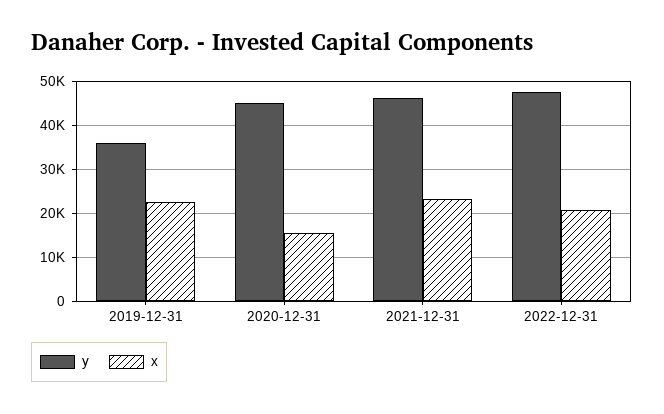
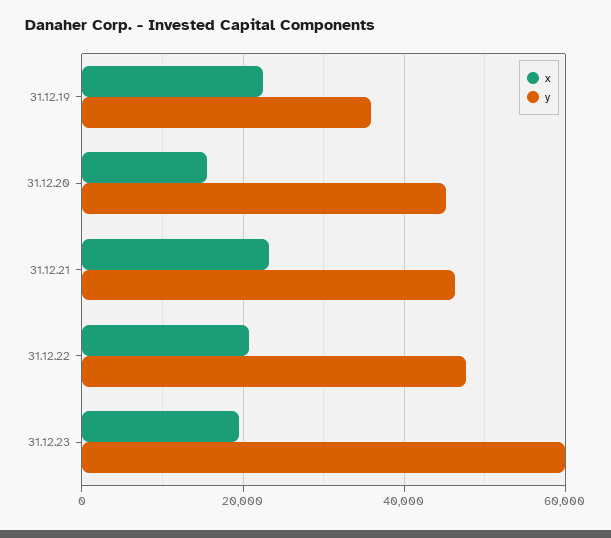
x, 31.12.23: none -> 20000
y, 31.12.23: none -> 60000

